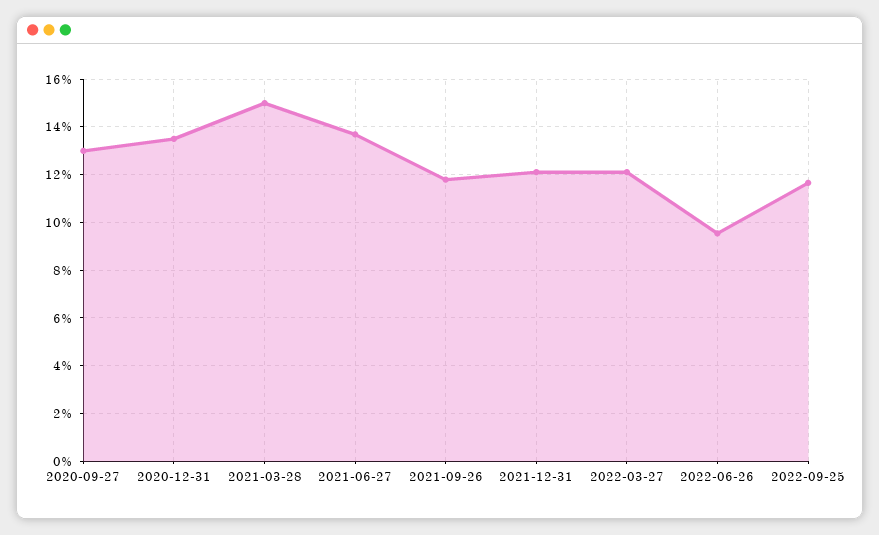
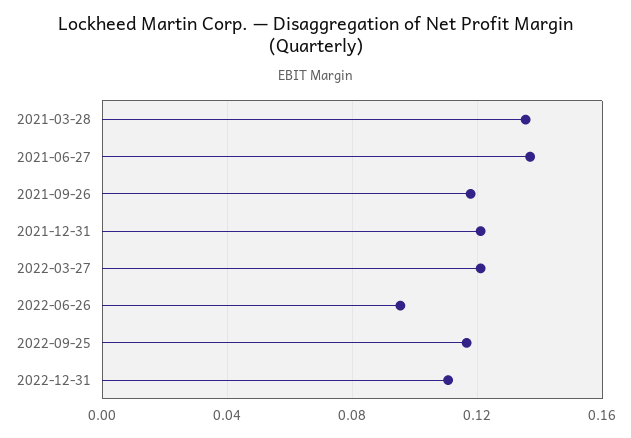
2020-09-27: 0.13 -> none
2020-12-31: 0.135 -> none
2021-03-28: 0.15 -> 0.135
2022-12-31: none -> 0.11

